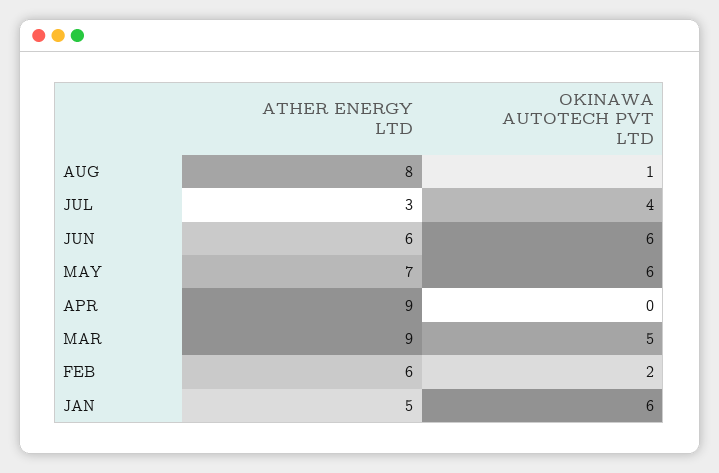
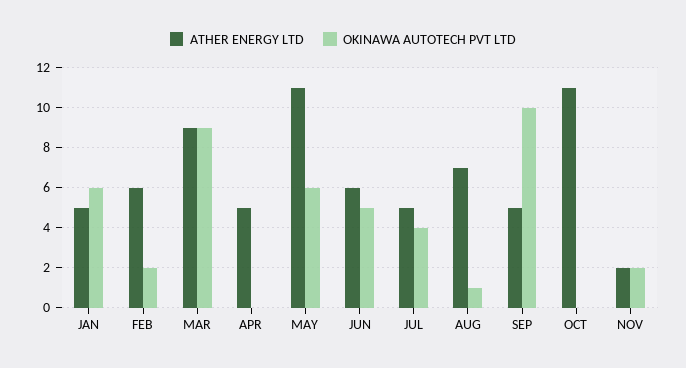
ATHER ENERGY LTD, AUG: 8 -> 7
ATHER ENERGY LTD, JUL: 3 -> 5
OKINAWA AUTOTECH PVT LTD, JUN: 6 -> 5
ATHER ENERGY LTD, MAY: 7 -> 11
ATHER ENERGY LTD, APR: 9 -> 5
OKINAWA AUTOTECH PVT LTD, MAR: 5 -> 9
ATHER ENERGY LTD, SEP: none -> 5
OKINAWA AUTOTECH PVT LTD, SEP: none -> 10
ATHER ENERGY LTD, OCT: none -> 11
OKINAWA AUTOTECH PVT LTD, OCT: none -> 0
ATHER ENERGY LTD, NOV: none -> 2
OKINAWA AUTOTECH PVT LTD, NOV: none -> 2

